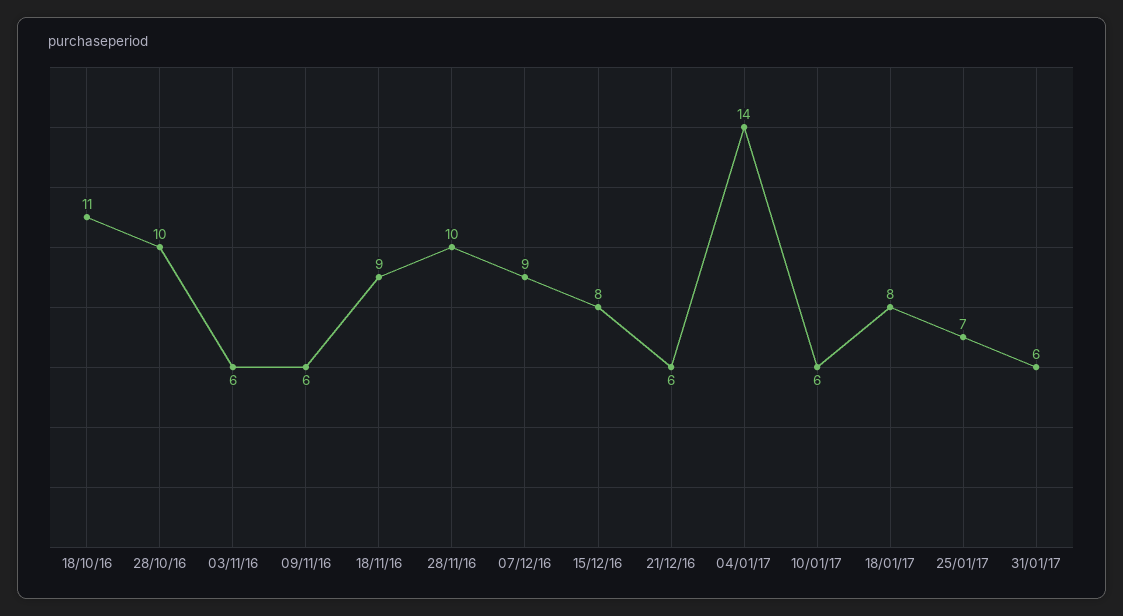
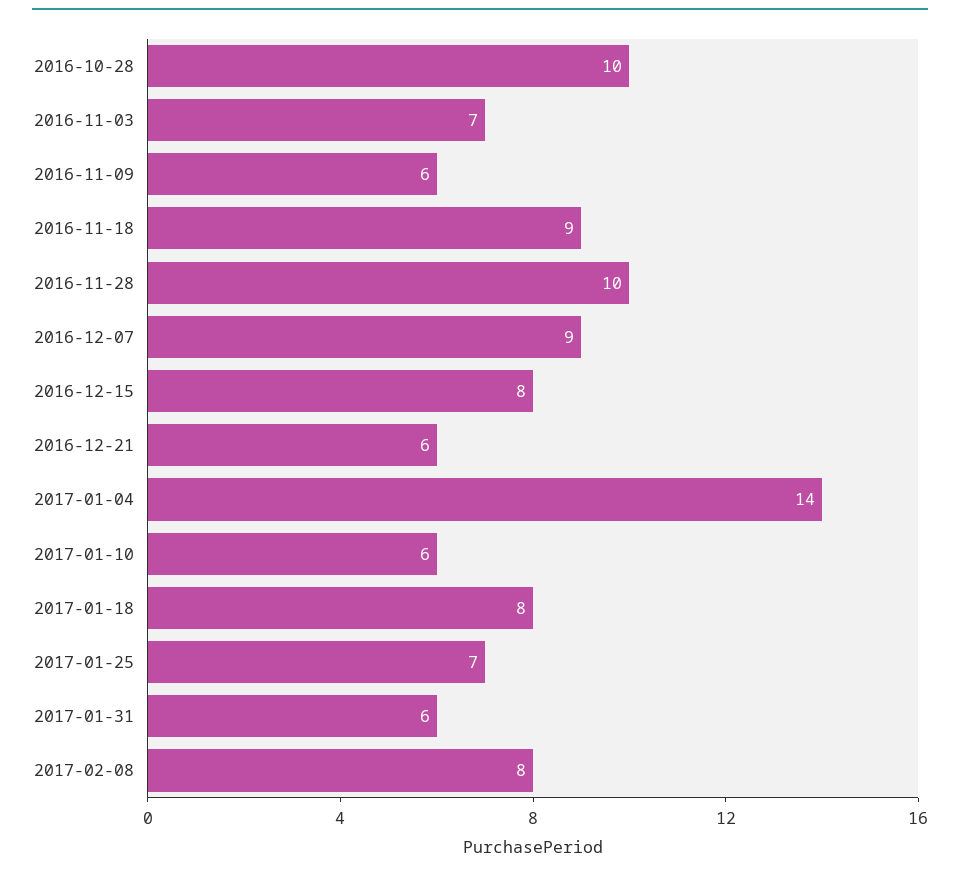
18/10/16: 11 -> none
03/11/16: 6 -> 7
2017-02-08: none -> 8

